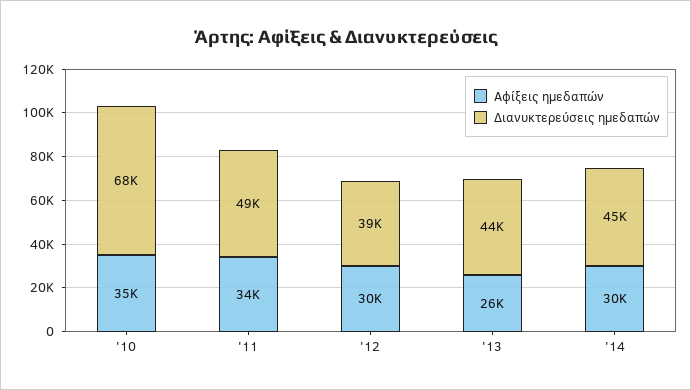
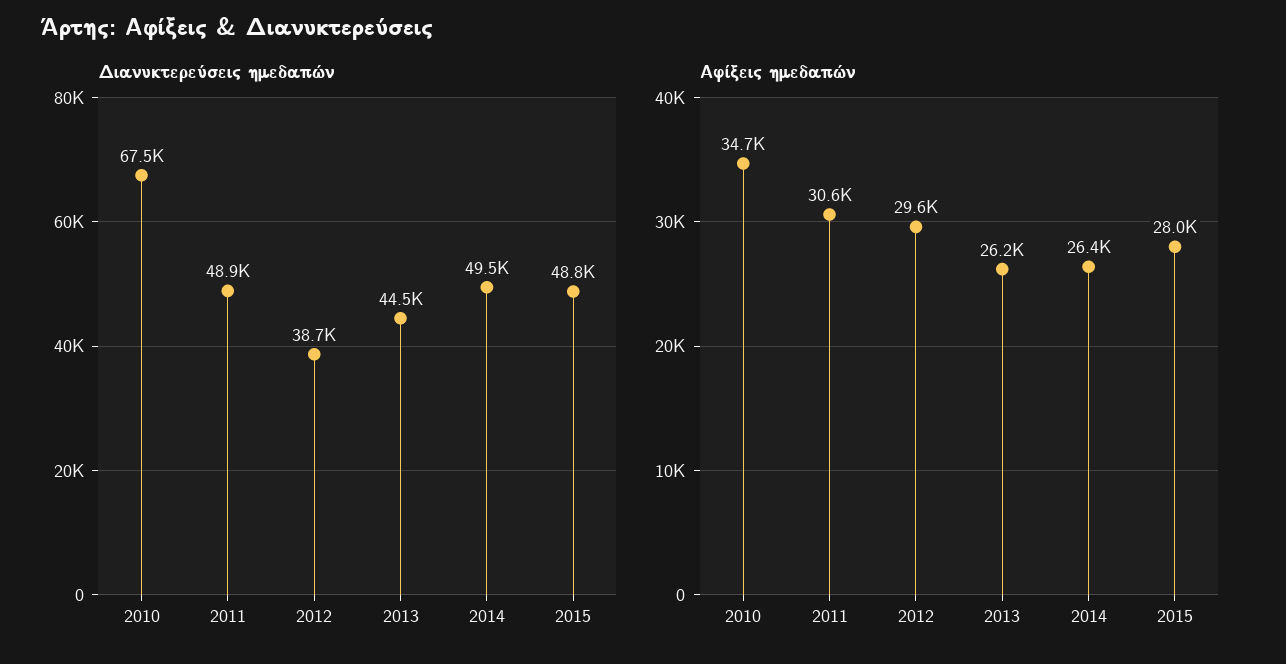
Αφίξεις ημεδαπών, '11: 34000 -> 30600
Αφίξεις ημεδαπών, '14: 30000 -> 26400
Διανυκτερεύσεις ημεδαπών, '14: 45000 -> 49500
Διανυκτερεύσεις ημεδαπών, 2015: none -> 48800
Αφίξεις ημεδαπών, 2015: none -> 28000

